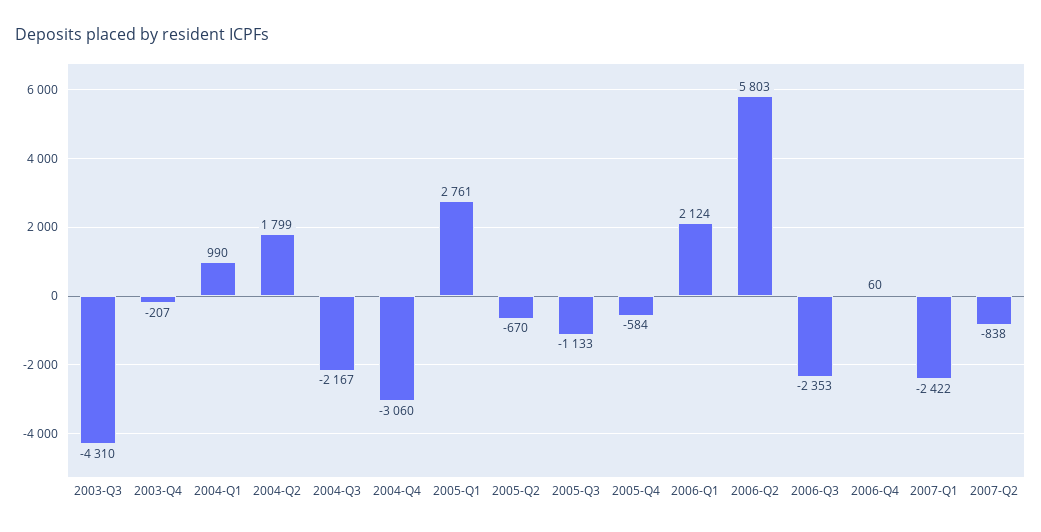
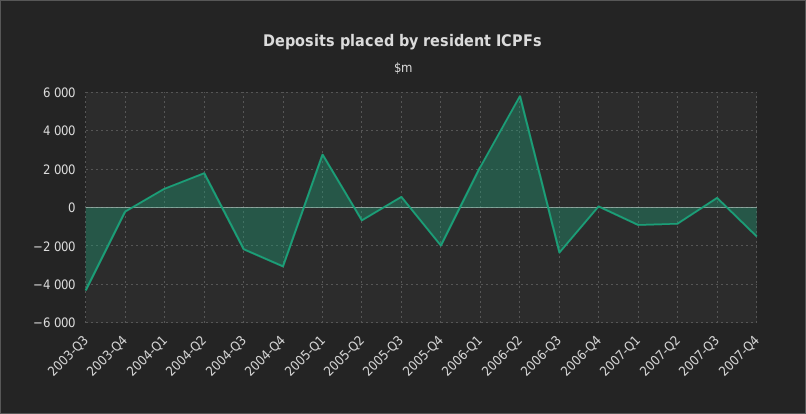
2005-Q3: -1133 -> 500
2005-Q4: -584 -> -2000
2007-Q1: -2422 -> -1000
2007-Q3: none -> 500
2007-Q4: none -> -1500

